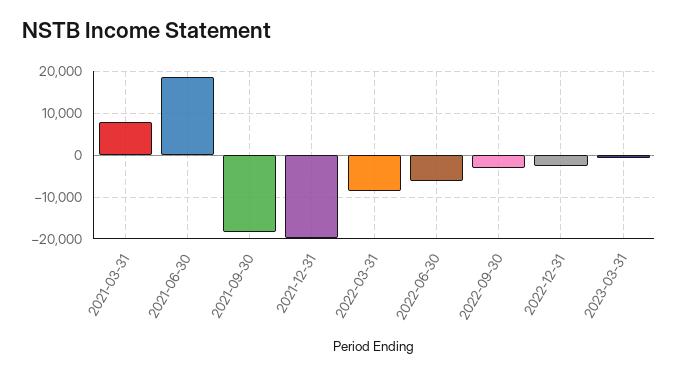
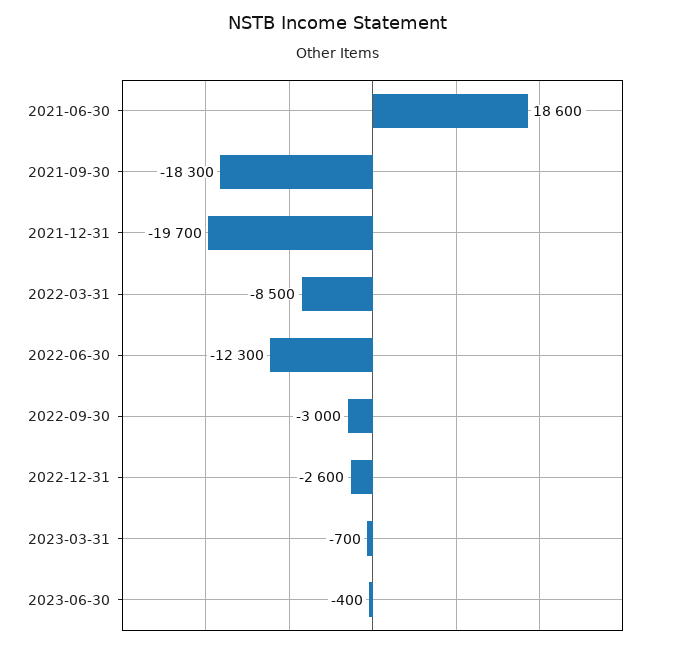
2021-03-31: 8000 -> none
2022-06-30: -6000 -> -12300
2023-06-30: none -> -400

